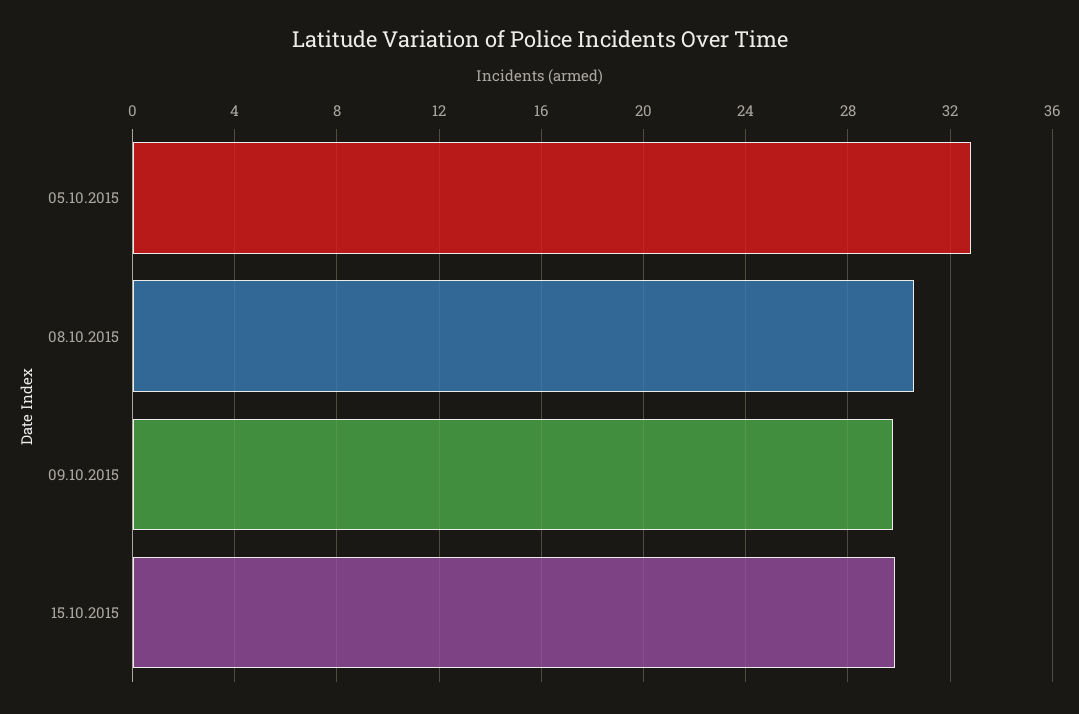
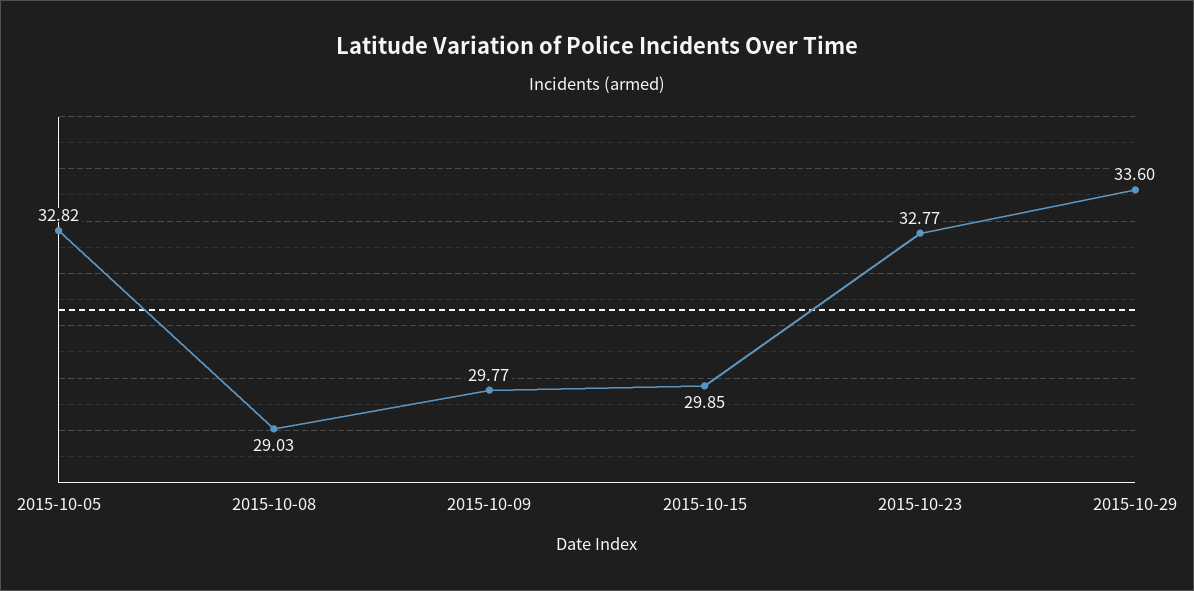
08.10.2015: 30.5 -> 29.03
2015-10-23: none -> 32.77
2015-10-29: none -> 33.6

